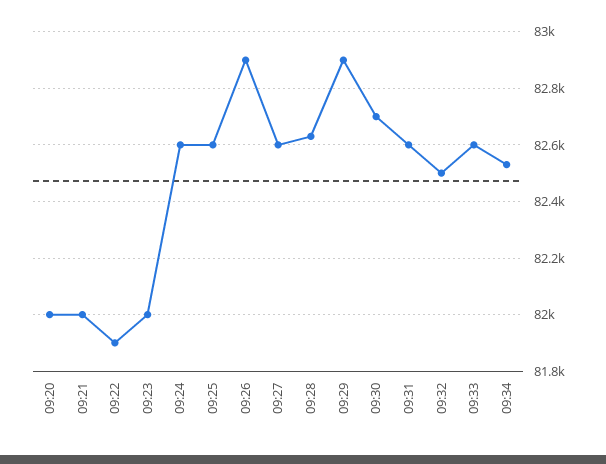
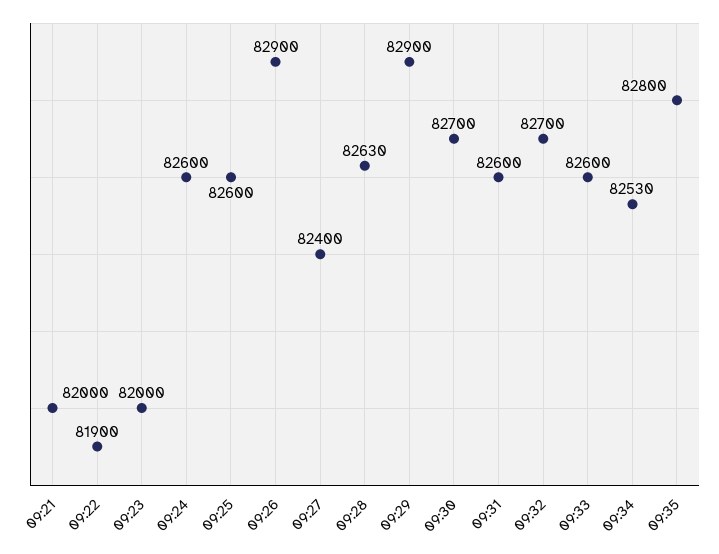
09:20: 82000 -> none
09:27: 82600 -> 82400
09:32: 82500 -> 82700
09:35: none -> 82800

